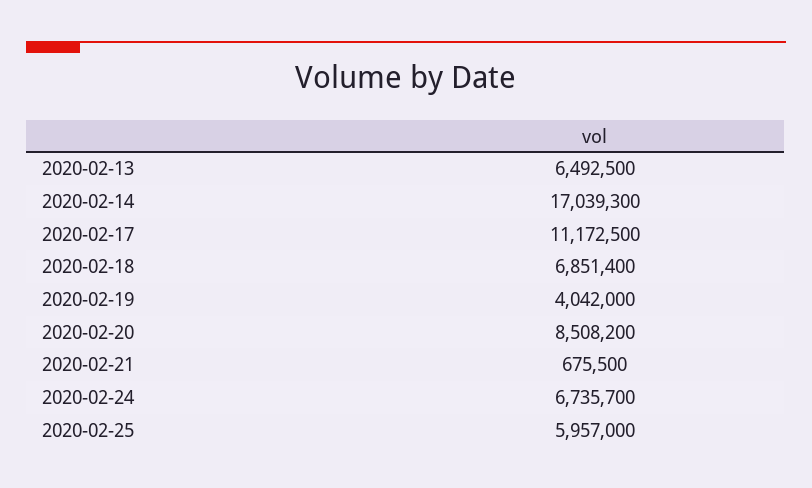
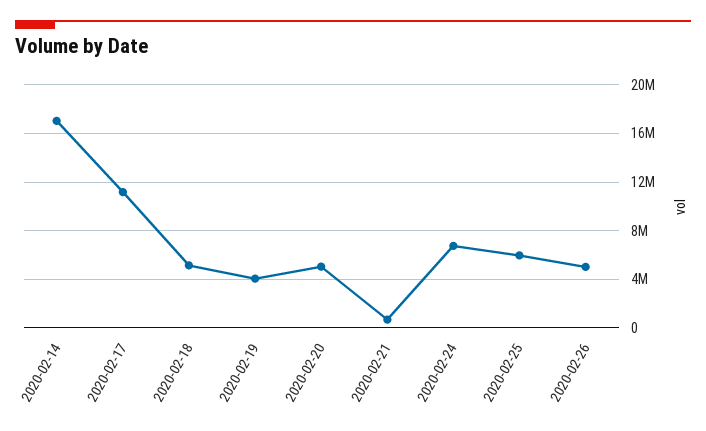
2020-02-13: 6492500 -> none
2020-02-18: 6851400 -> 5000000
2020-02-20: 8508200 -> 5000000
2020-02-26: none -> 5000000

